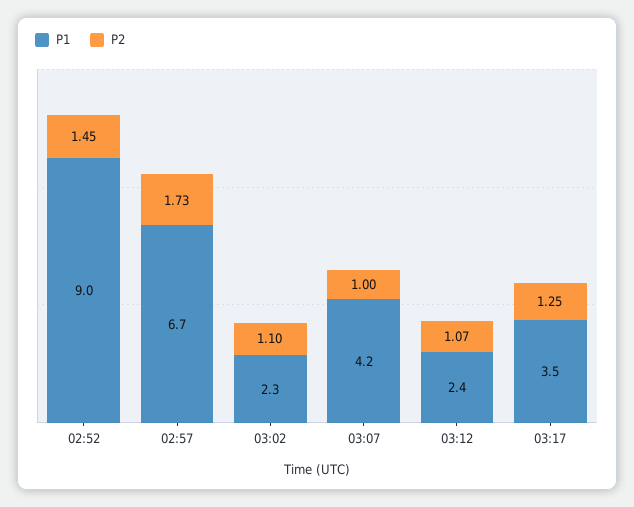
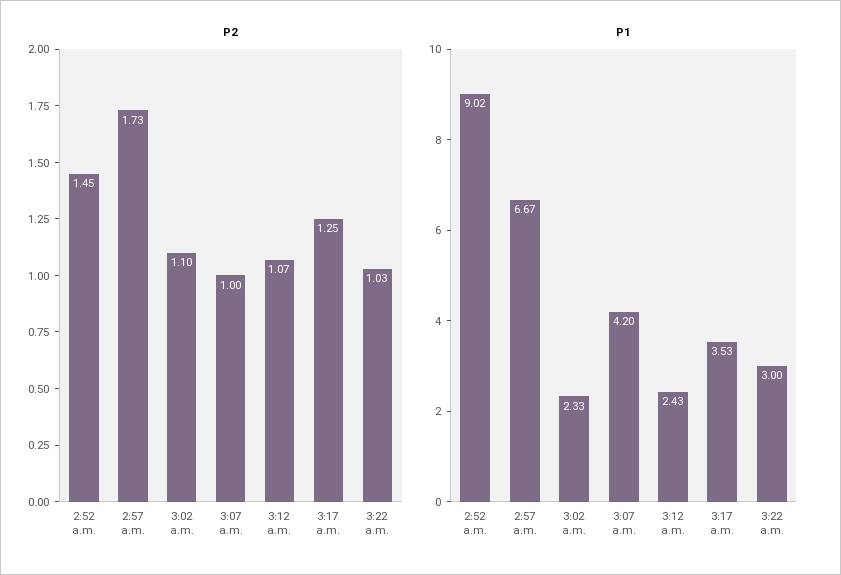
P2, 3:22 a.m.: none -> 1.03
P1, 3:22 a.m.: none -> 3

